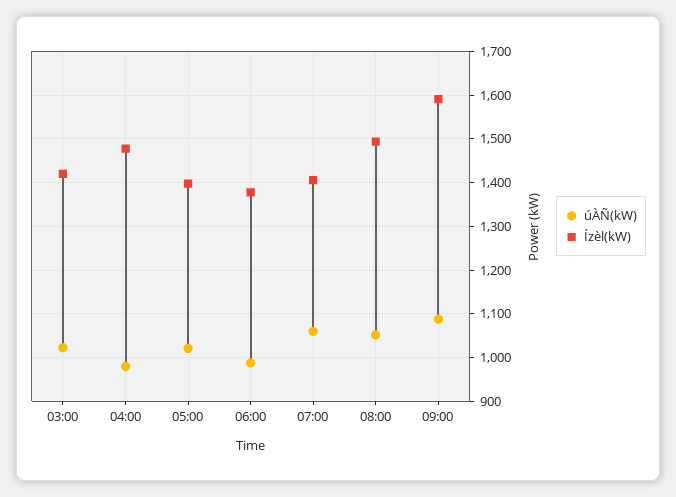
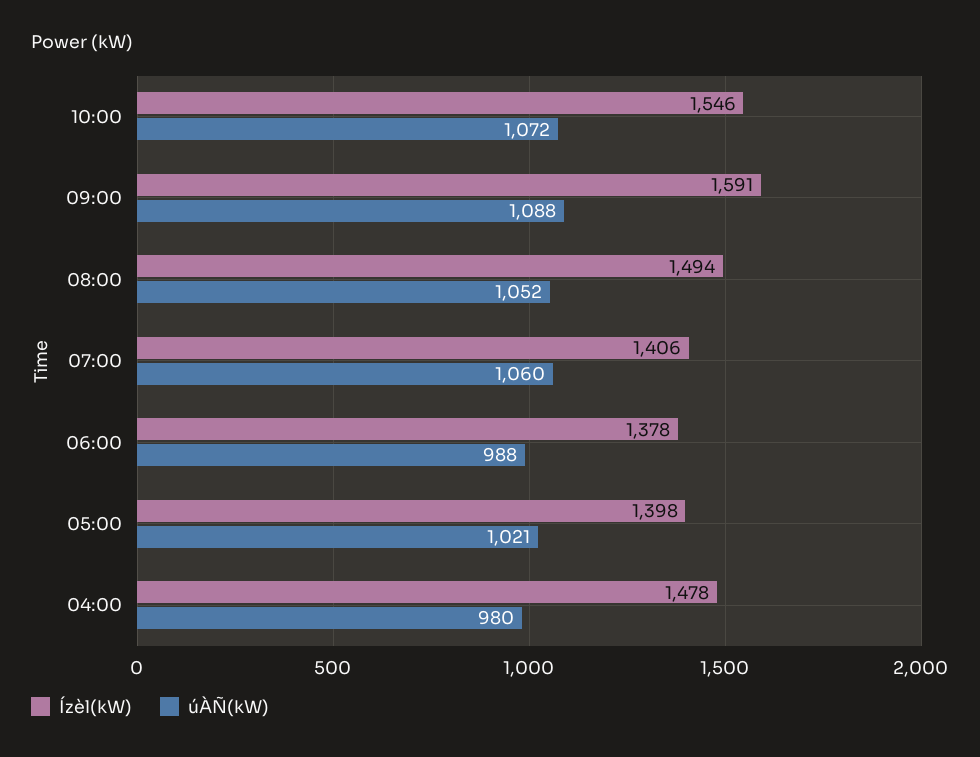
úÀÑ(kW), 03:00: 1020 -> none
Ízèl(kW), 03:00: 1420 -> none
Ízèl(kW), 10:00: none -> 1546
úÀÑ(kW), 10:00: none -> 1072

